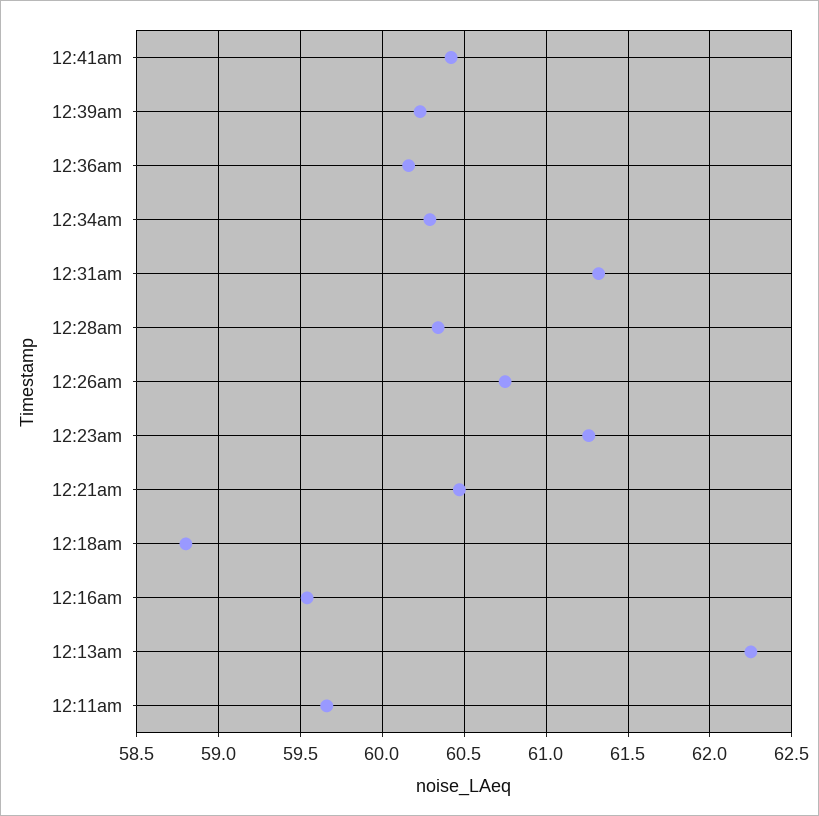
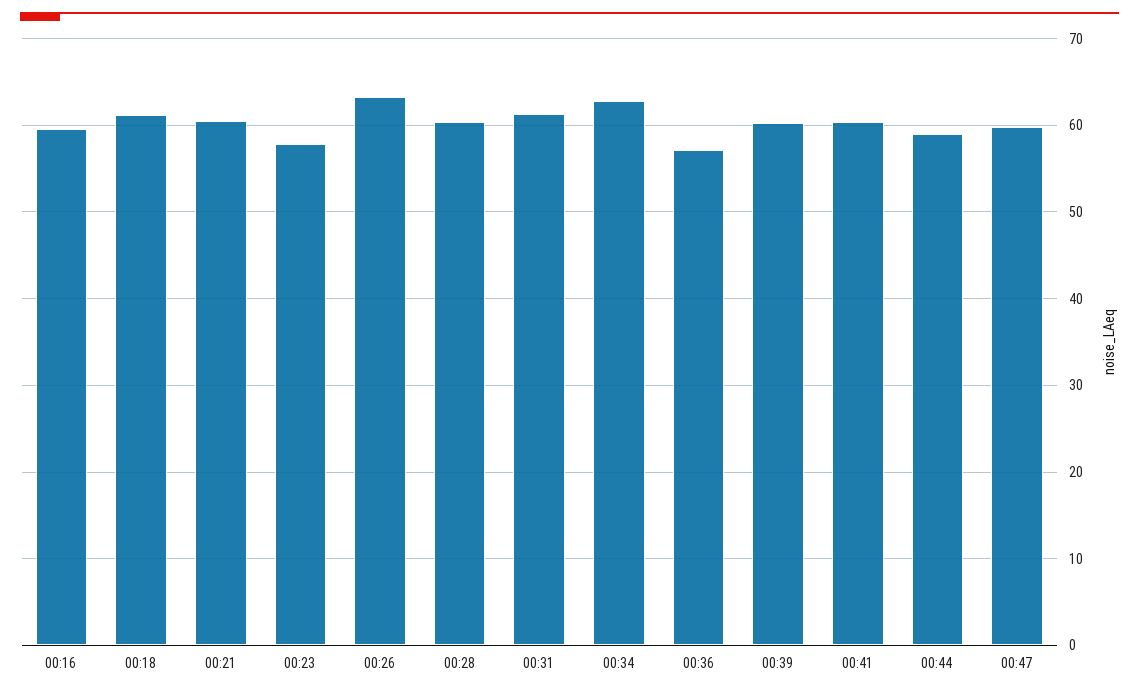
12:36am: 60.15 -> 57
12:34am: 60.3 -> 63
12:26am: 60.75 -> 63
12:23am: 61.25 -> 58
12:18am: 58.8 -> 61
12:13am: 62.25 -> none
12:11am: 59.65 -> none
00:44: none -> 59
00:47: none -> 60

